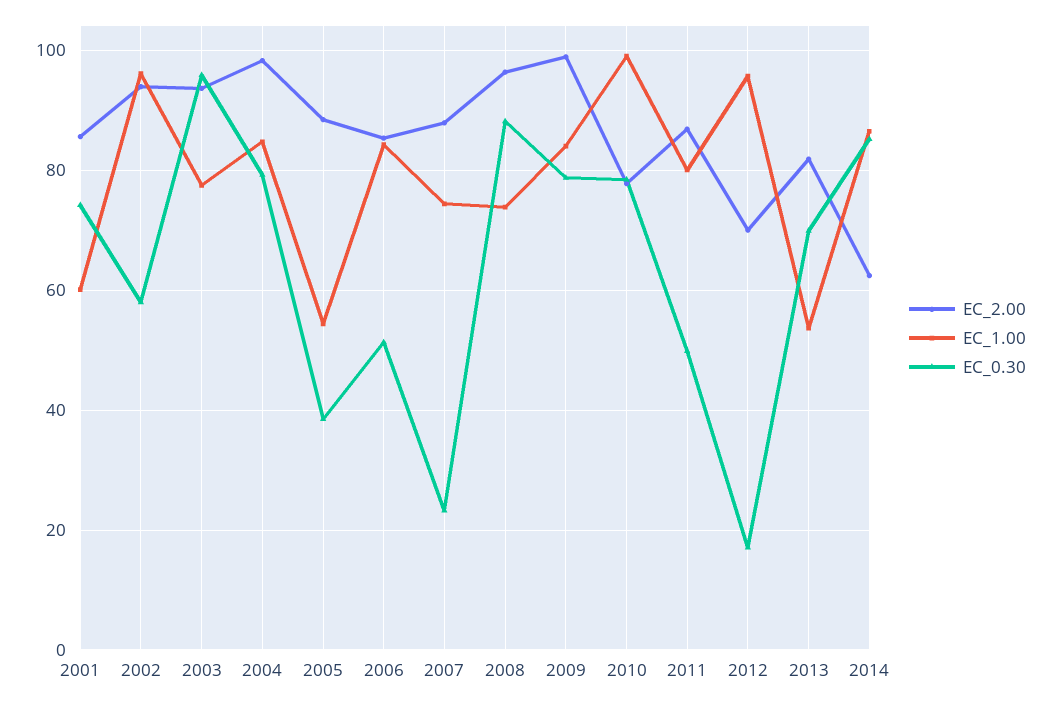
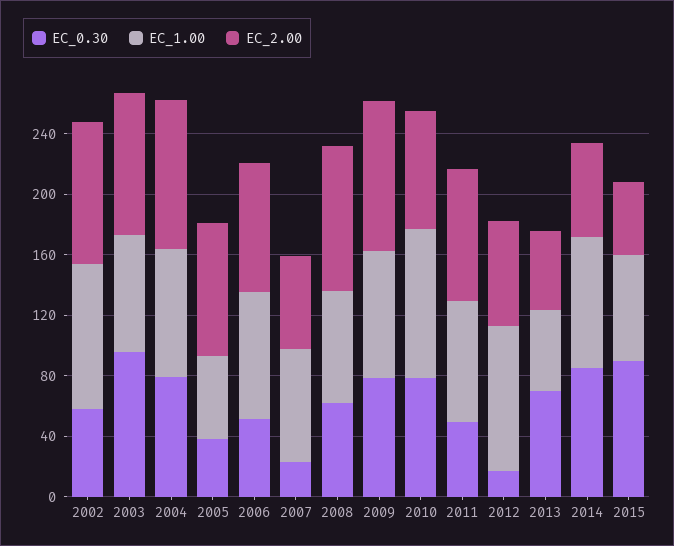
EC_2.00, 2001: 86 -> none
EC_1.00, 2001: 60 -> none
EC_0.30, 2001: 74 -> none
EC_2.00, 2007: 88 -> 60
EC_0.30, 2008: 88 -> 60
EC_2.00, 2013: 82 -> 50
EC_0.30, 2015: none -> 90
EC_1.00, 2015: none -> 70
EC_2.00, 2015: none -> 50

